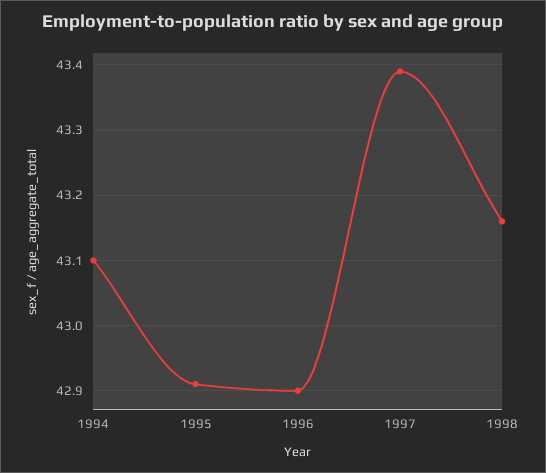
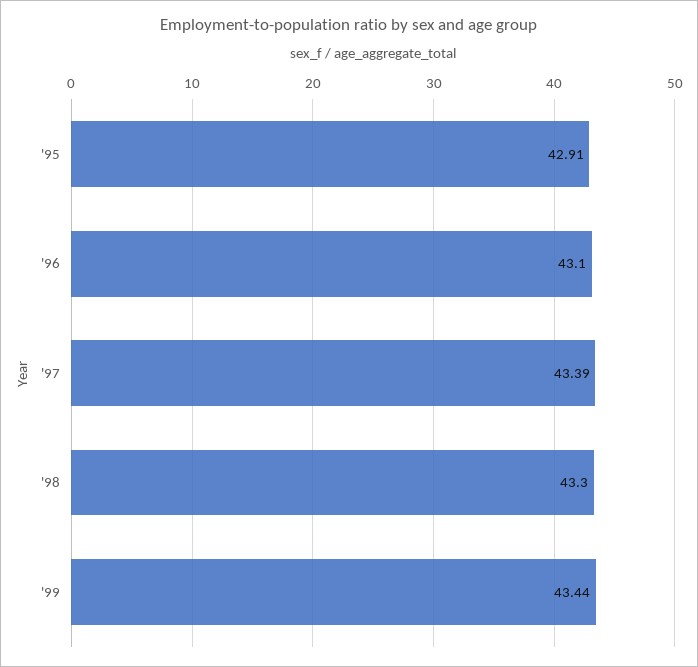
1994: 43.1 -> none
1996: 42.9 -> 43.1
1998: 43.16 -> 43.3
'99: none -> 43.44

